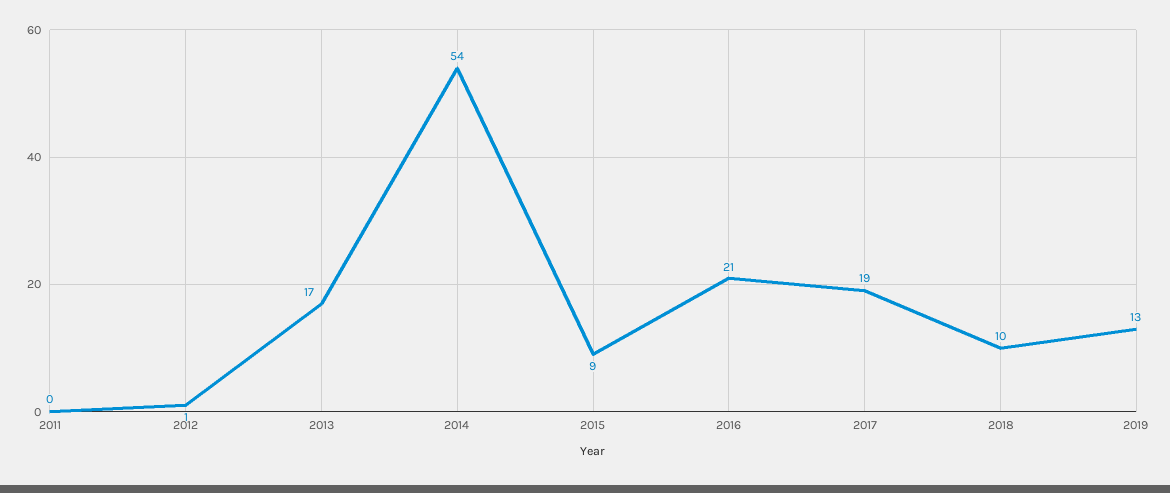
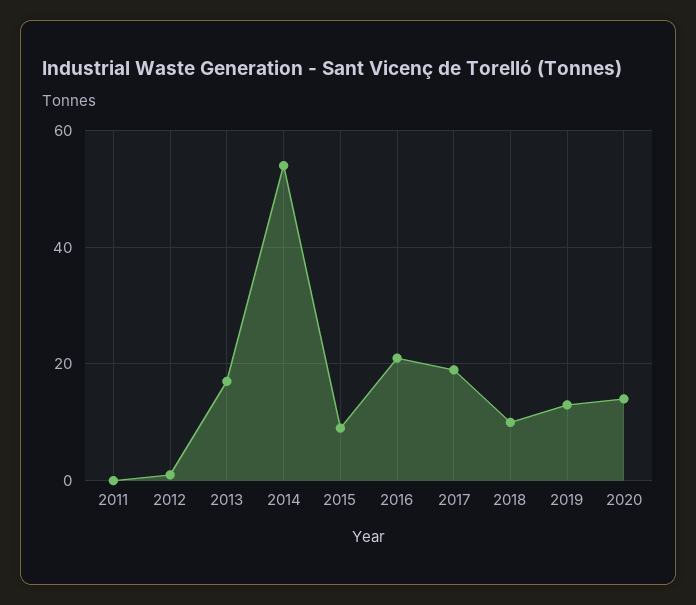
2020: none -> 15

